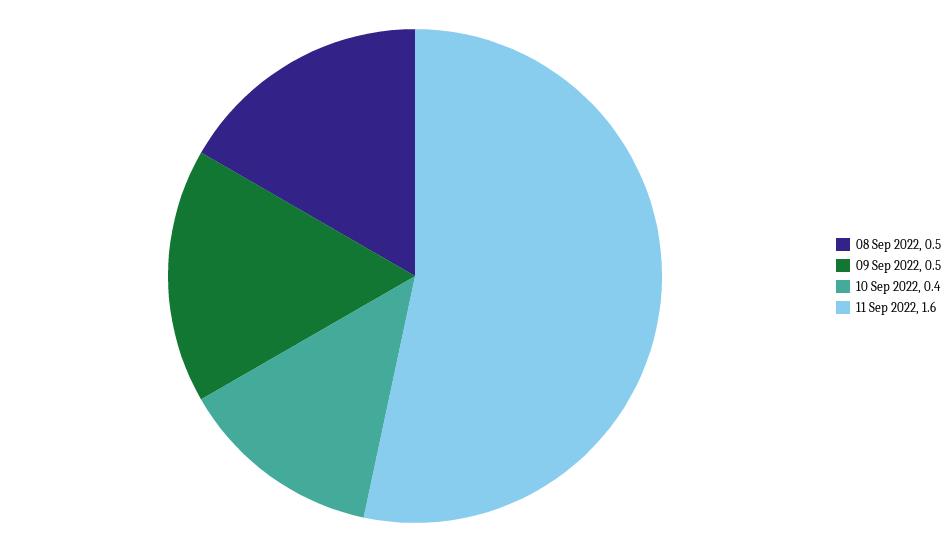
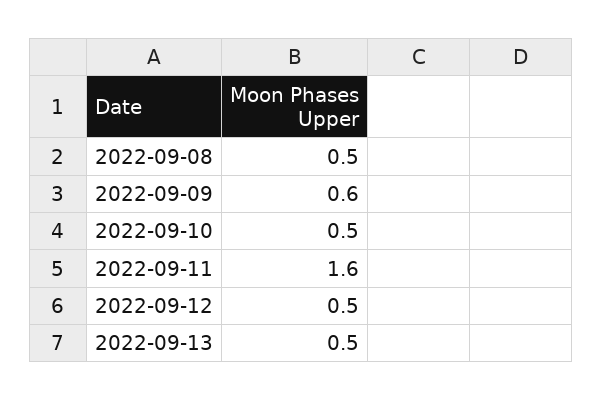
09 Sep 2022: 0.5 -> 0.6
10 Sep 2022: 0.4 -> 0.5
2022-09-12: none -> 0.5
2022-09-13: none -> 0.5

